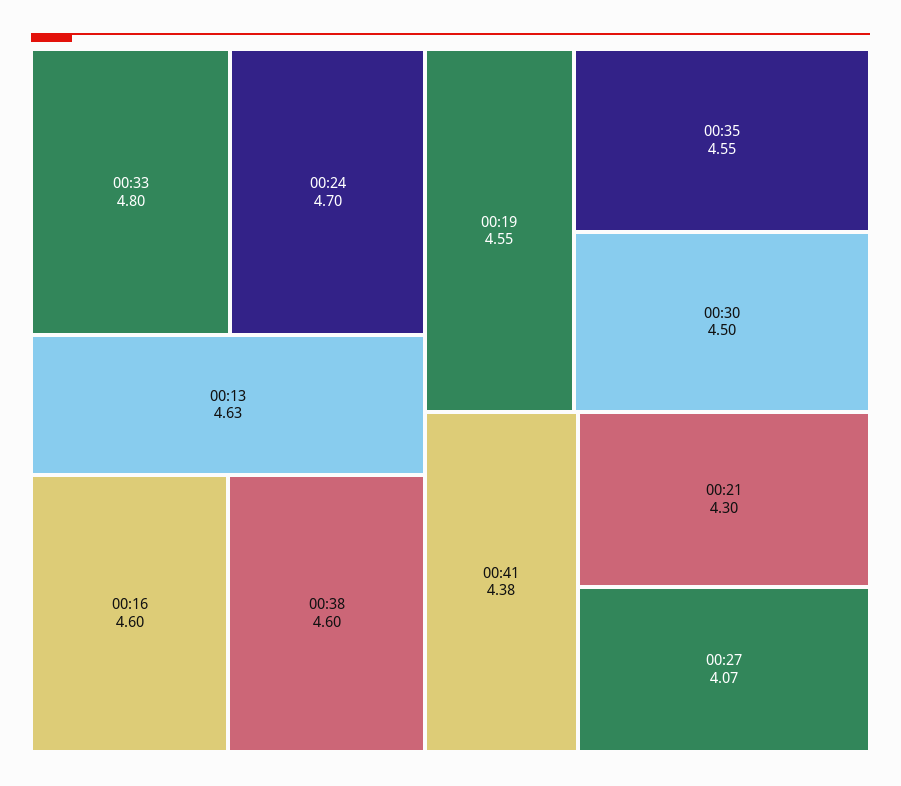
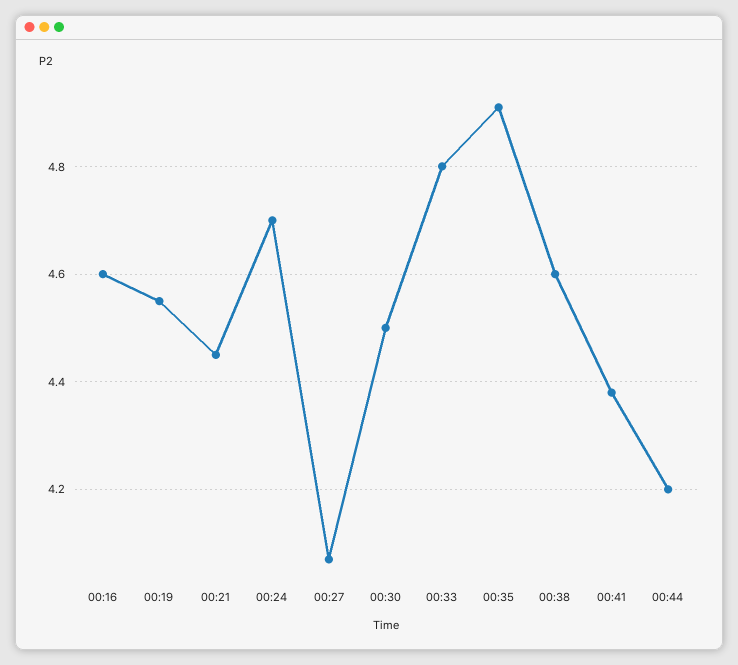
00:13: 4.63 -> none
00:35: 4.55 -> 4.9
00:21: 4.3 -> 4.45
00:44: none -> 4.2

